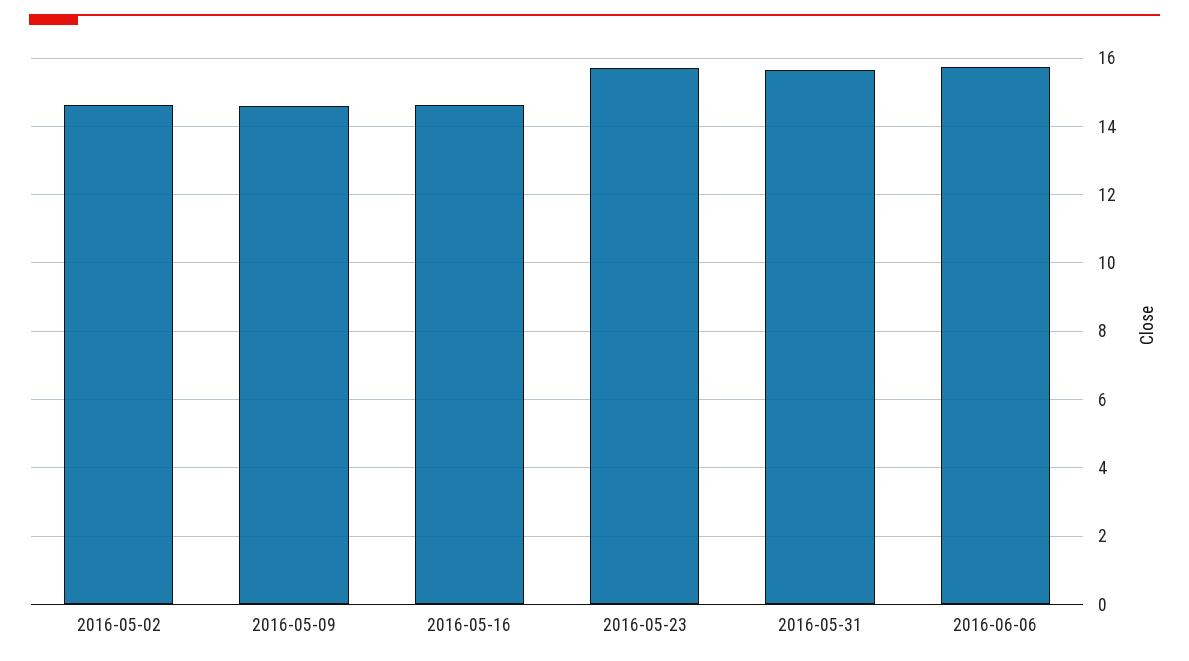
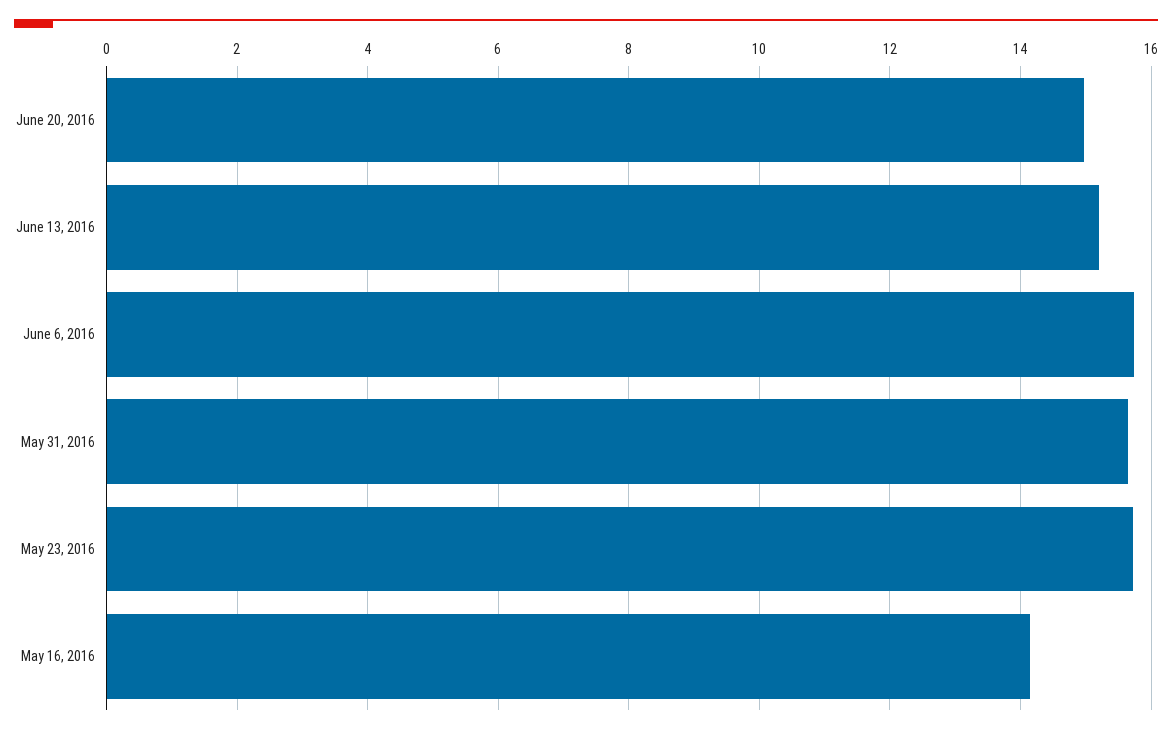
2016-05-02: 14.6 -> none
2016-05-09: 14.6 -> none
2016-05-16: 14.6 -> 14.2
June 20, 2016: none -> 15
June 13, 2016: none -> 15.2

